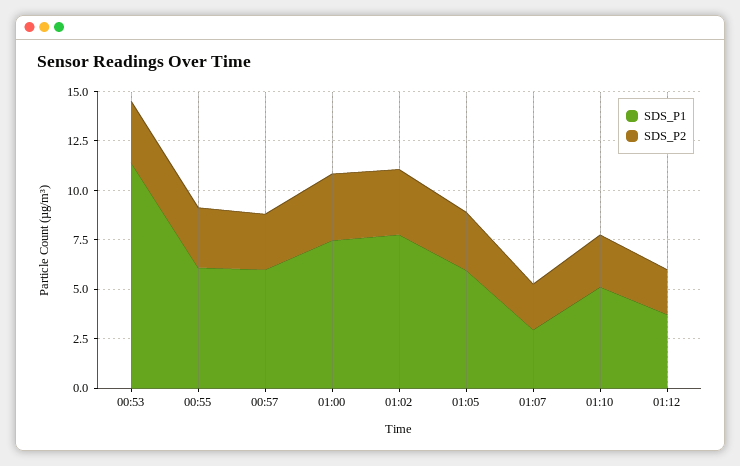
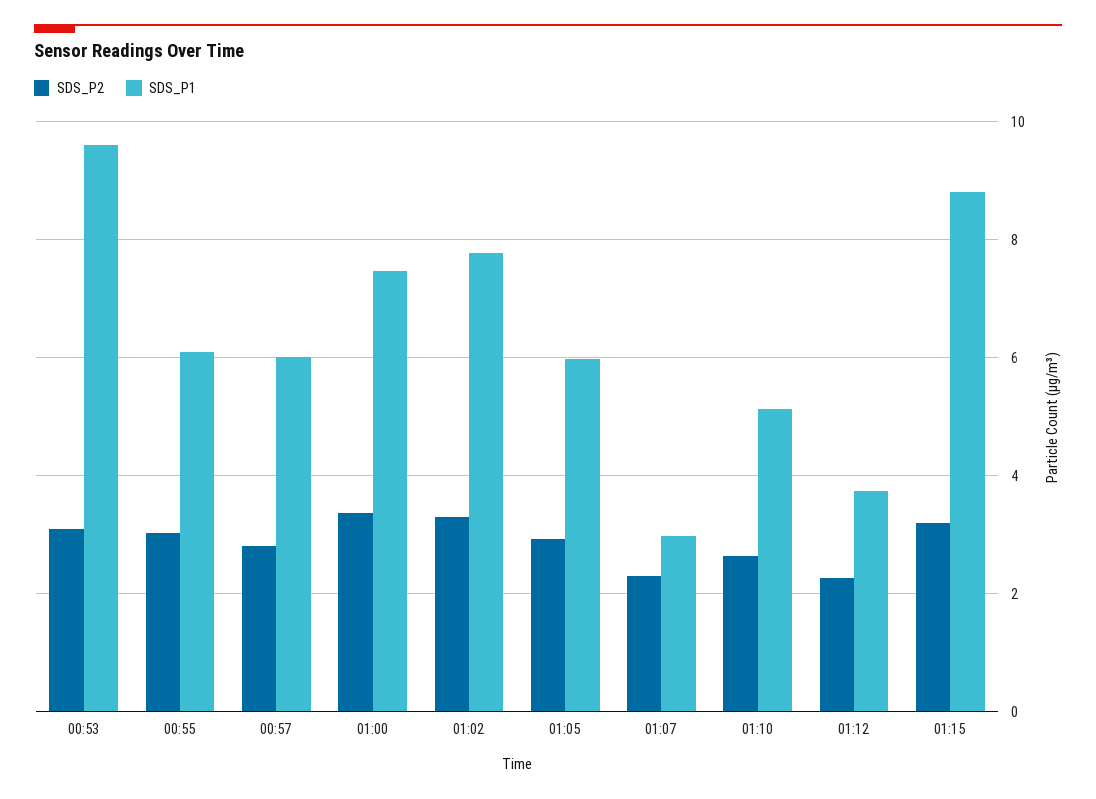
SDS_P1, 00:53: 11.5 -> 9.6
SDS_P2, 01:15: none -> 3.2
SDS_P1, 01:15: none -> 8.8

